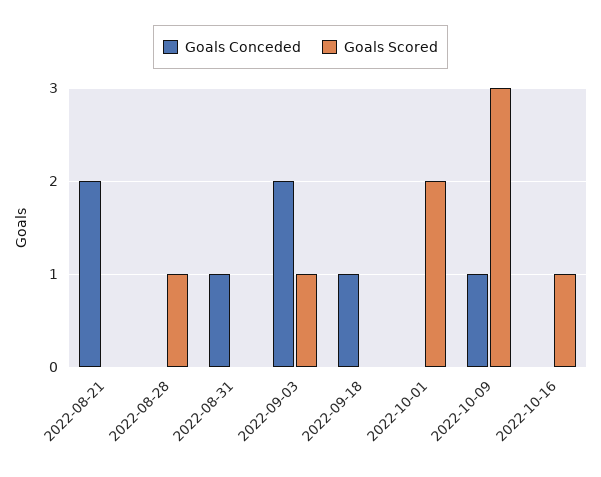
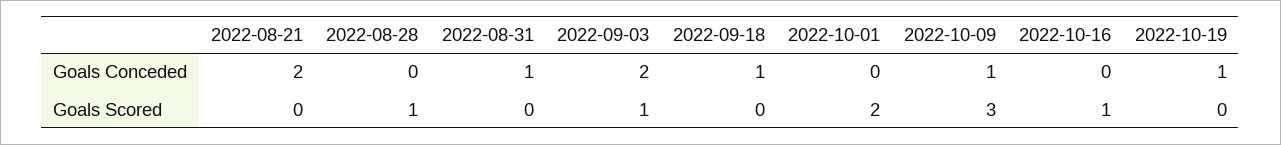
Goals Conceded, 2022-10-19: none -> 1
Goals Scored, 2022-10-19: none -> 0

